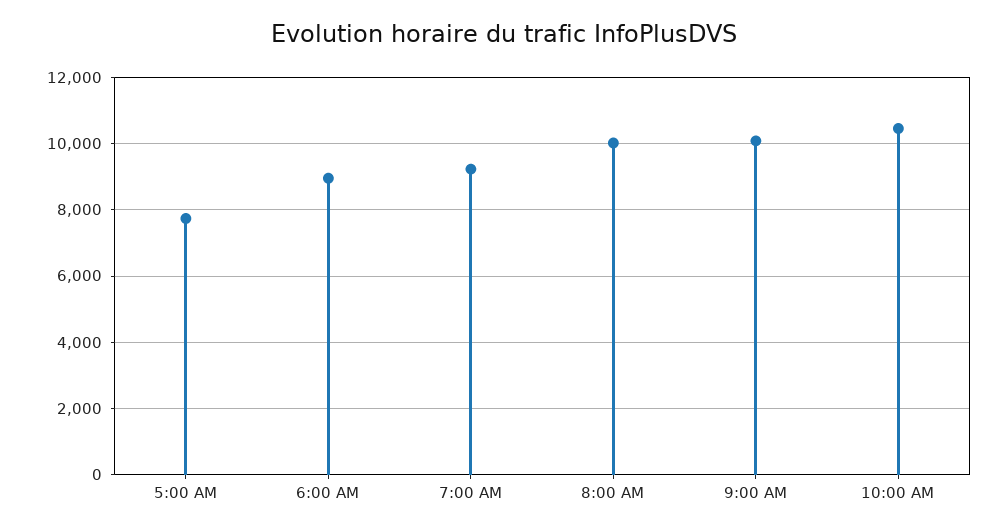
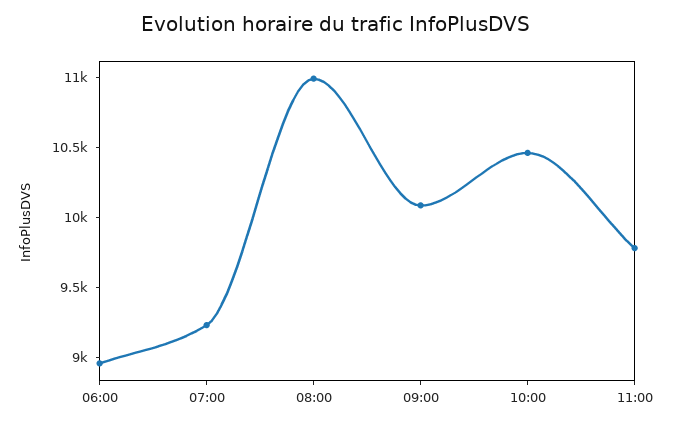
5:00 AM: 7800 -> none
8:00 AM: 10000 -> 11000
11:00: none -> 9800

